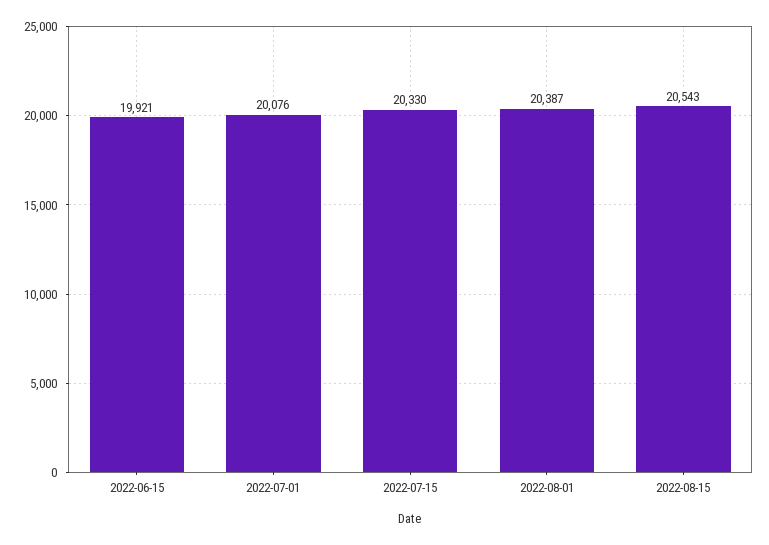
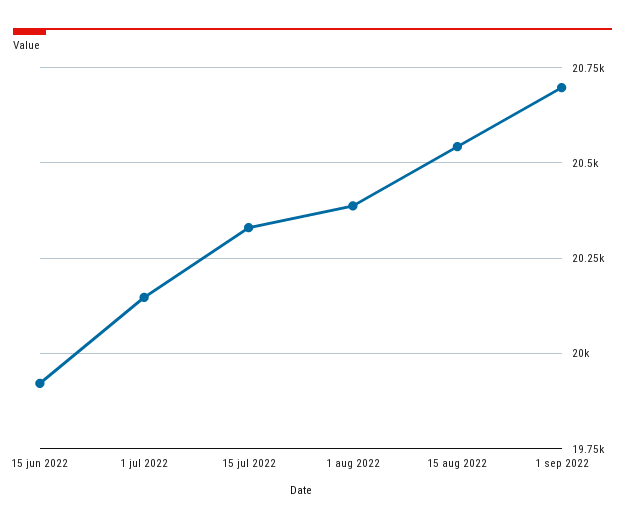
2022-07-01: 20076 -> 20150
1 sep 2022: none -> 20700

